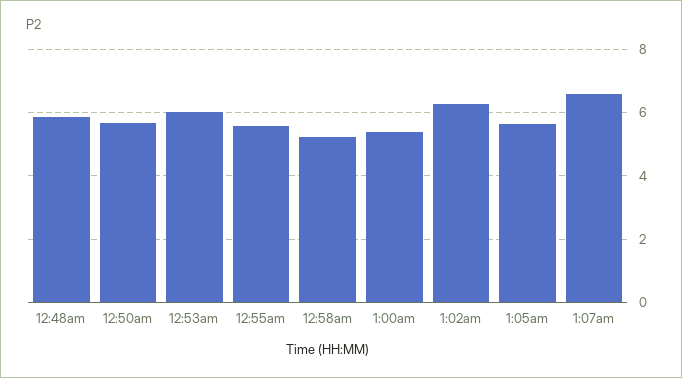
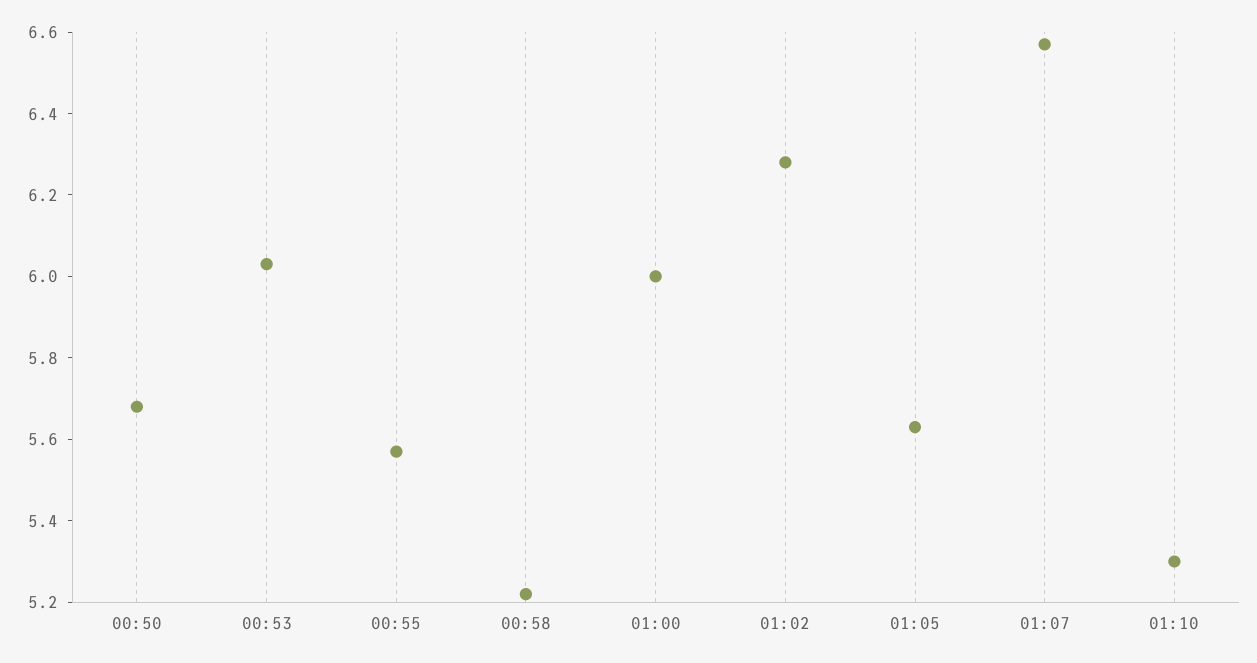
12:48am: 5.8 -> none
1:00am: 5.4 -> 6
01:10: none -> 5.3

